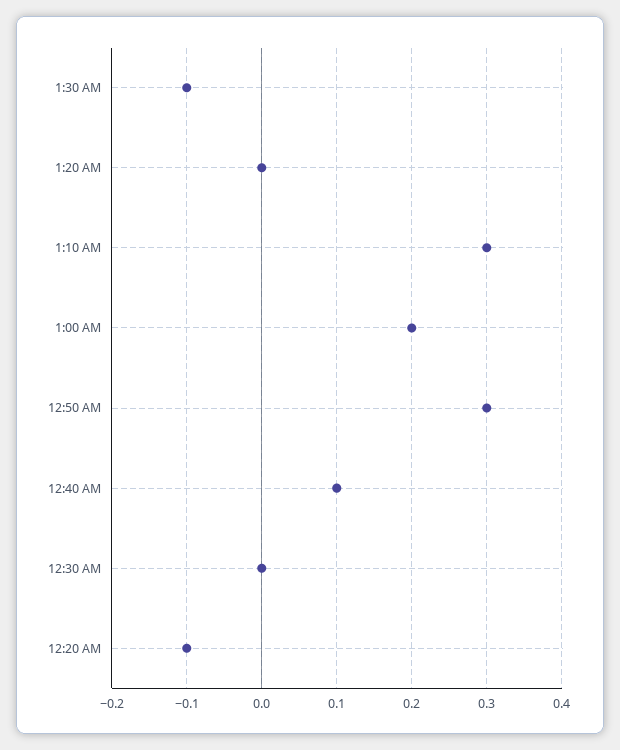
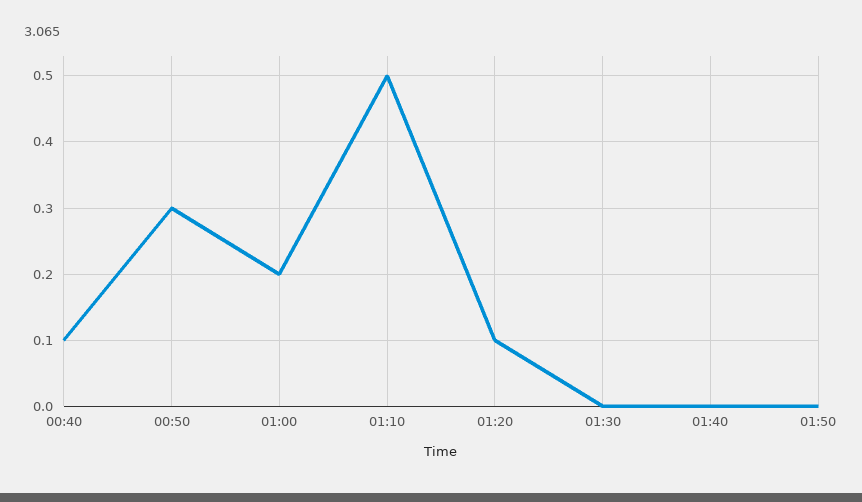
1:30 AM: -0.1 -> 0
1:20 AM: 0 -> 0.1
1:10 AM: 0.3 -> 0.5
12:30 AM: 0 -> none
12:20 AM: -0.1 -> none
01:40: none -> 0
01:50: none -> 0

